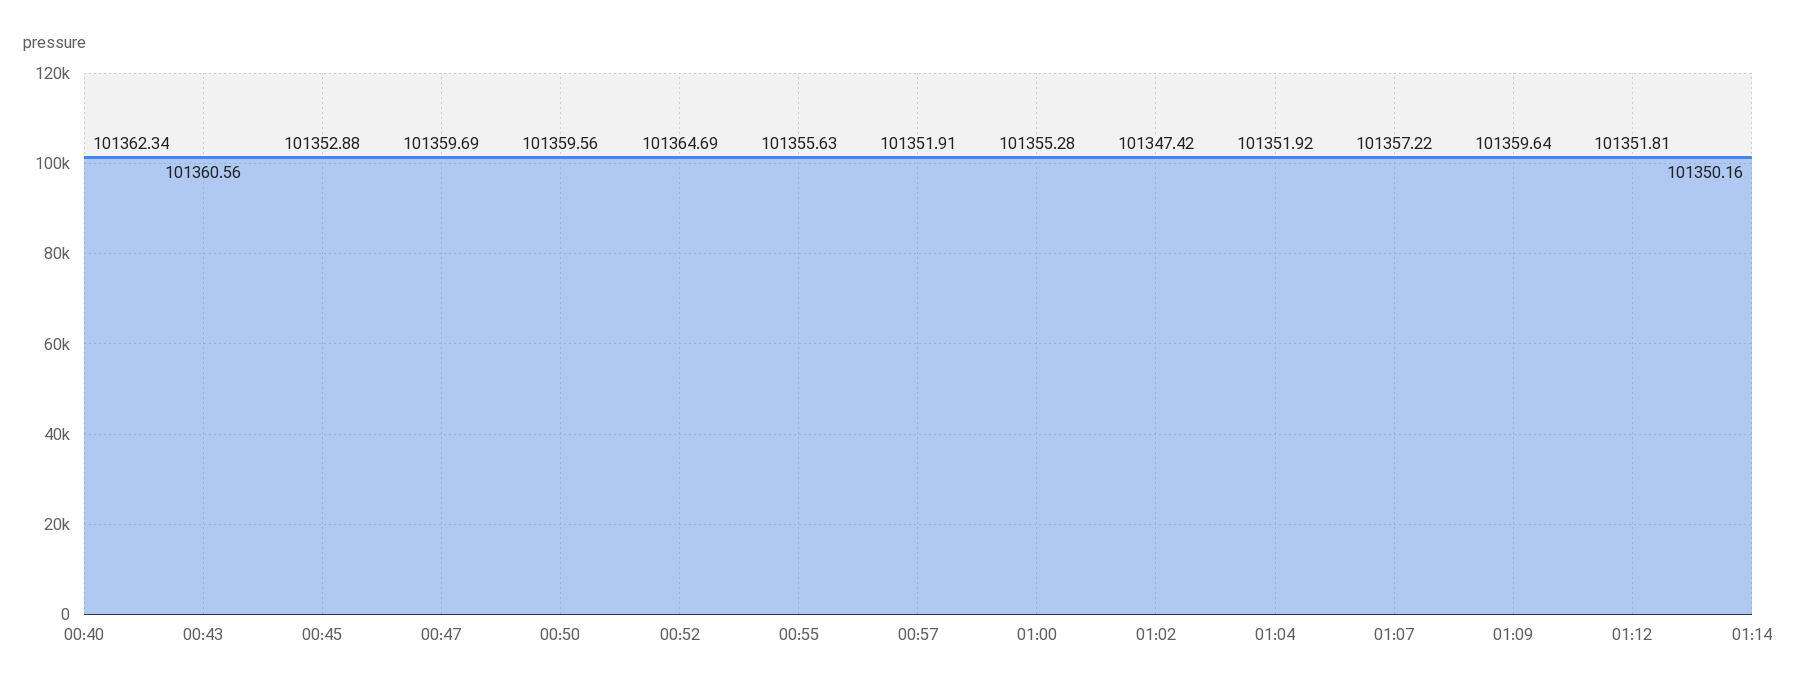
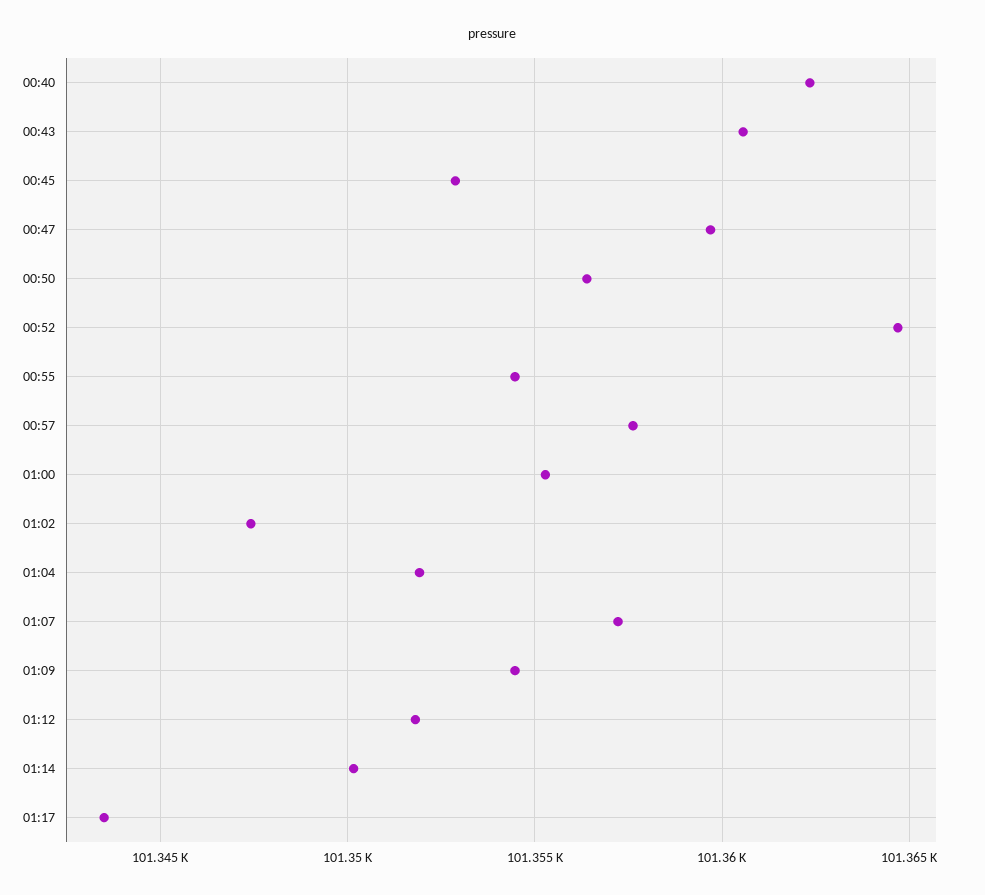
00:50: 101359.56 -> 101356.5
00:55: 101355.63 -> 101354.5
00:57: 101351.91 -> 101357.5
01:09: 101359.64 -> 101354.5
01:17: none -> 101343.5

